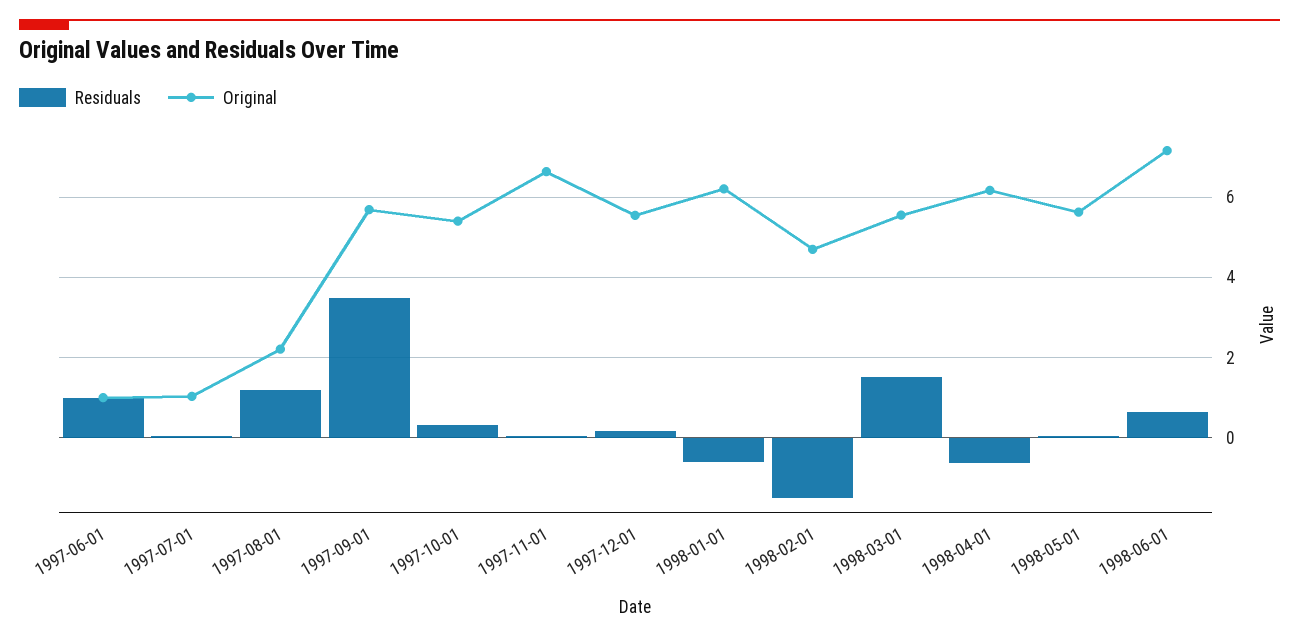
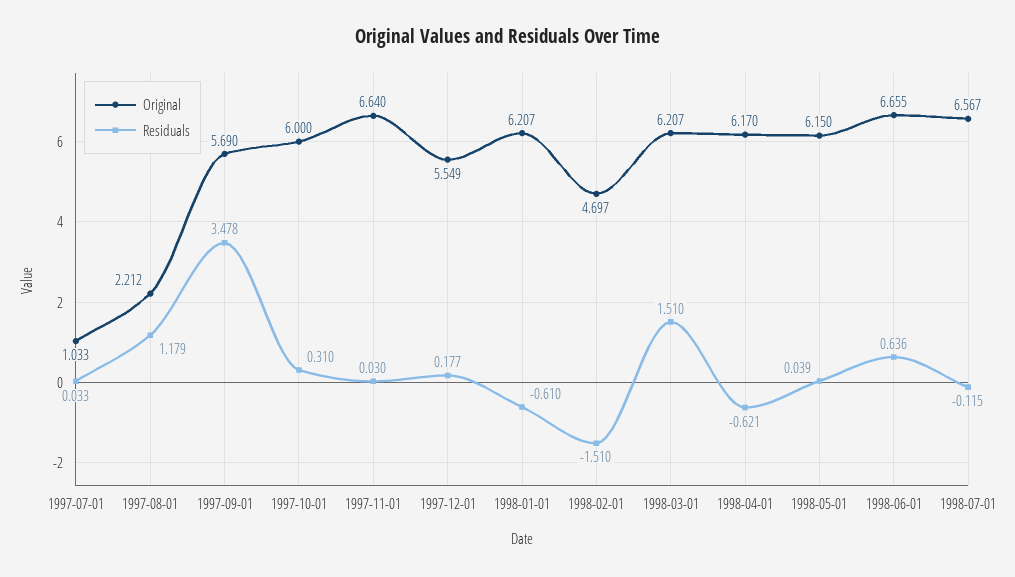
Residuals, 1997-06-01: 1 -> none
Original, 1997-06-01: 1 -> none
Original, 1997-10-01: 5.4 -> 6
Original, 1998-03-01: 5.6 -> 6.207
Original, 1998-05-01: 5.6 -> 6.15
Original, 1998-06-01: 7.2 -> 6.655
Original, 1998-07-01: none -> 6.567
Residuals, 1998-07-01: none -> -0.115

